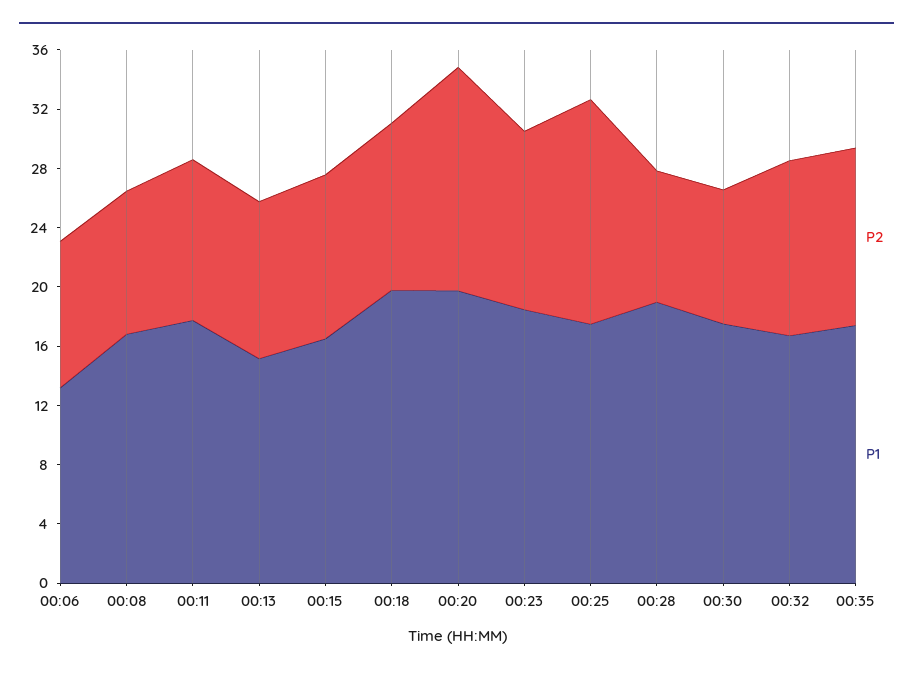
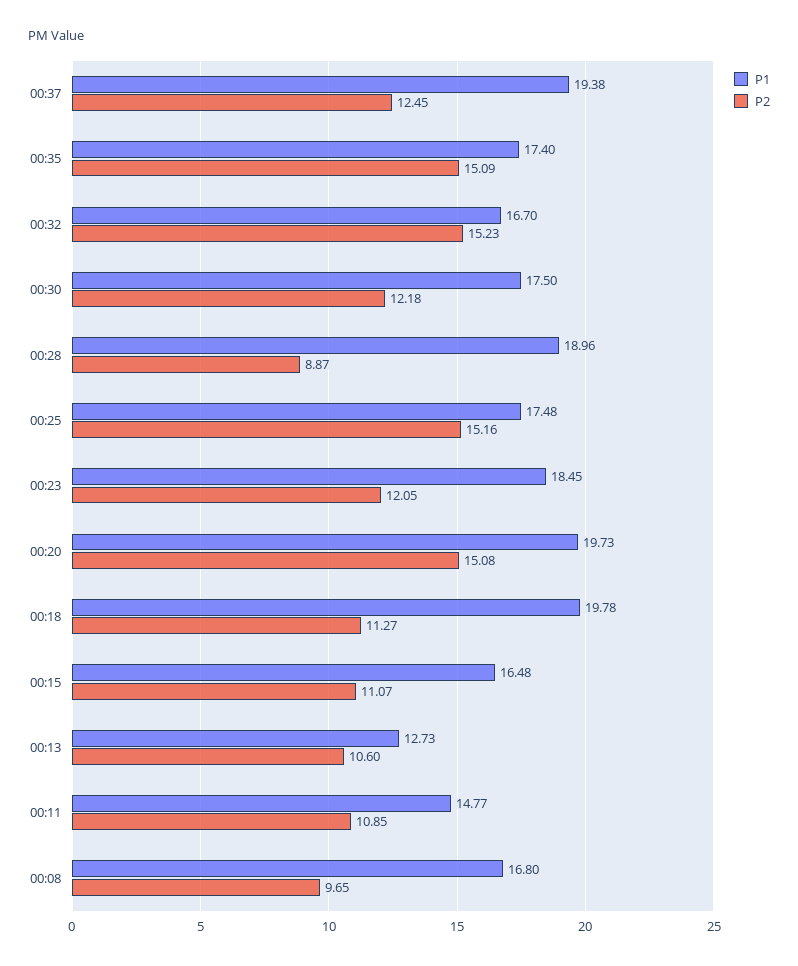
P2, 00:06: 10 -> none
P1, 00:06: 13 -> none
P1, 00:11: 18 -> 14.77
P1, 00:13: 15 -> 12.73
P2, 00:30: 9 -> 12.18
P2, 00:32: 12 -> 15.23
P2, 00:35: 12 -> 15.09
P1, 00:37: none -> 19.38
P2, 00:37: none -> 12.45

